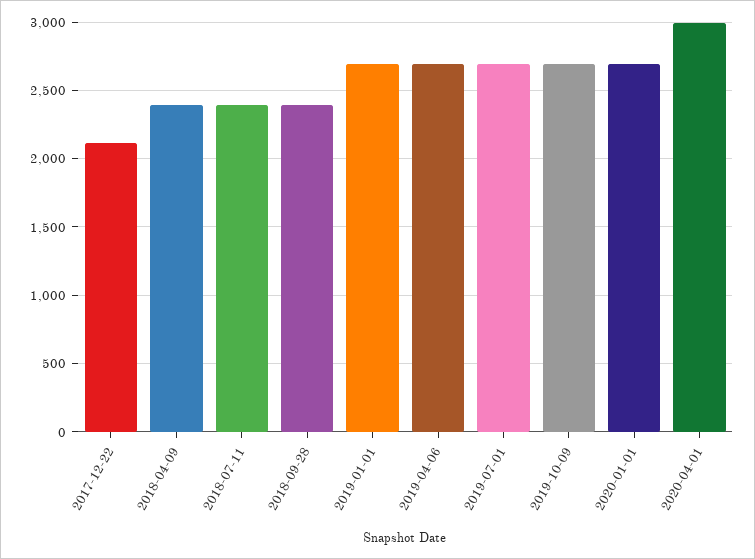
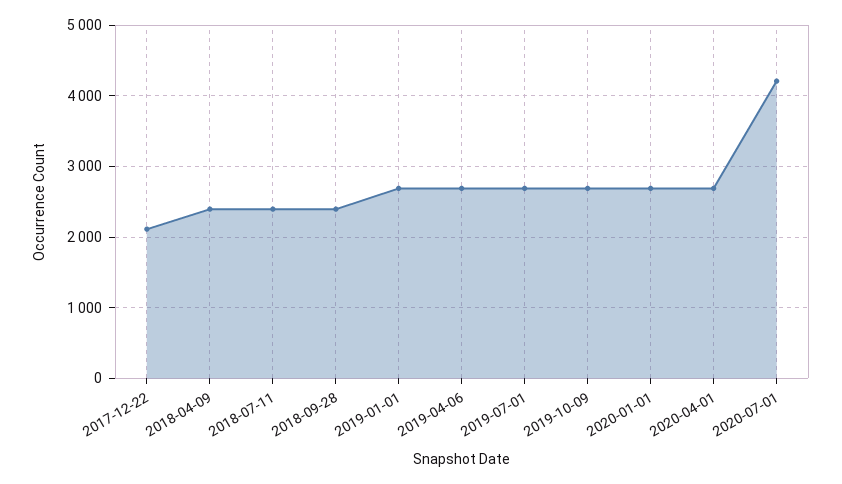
2020-04-01: 3000 -> 2700
2020-07-01: none -> 4200

